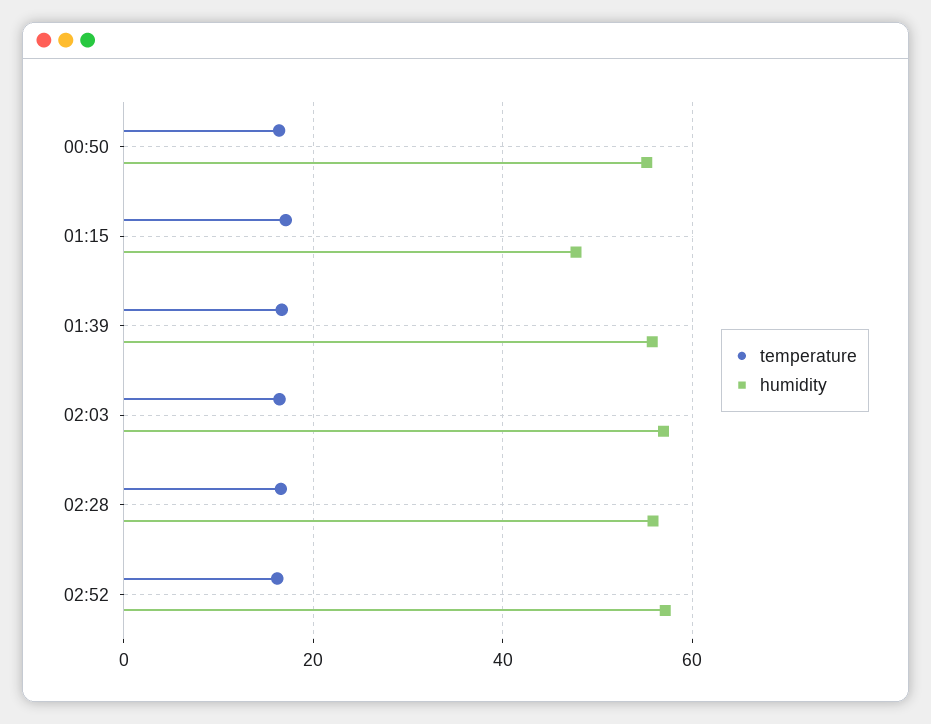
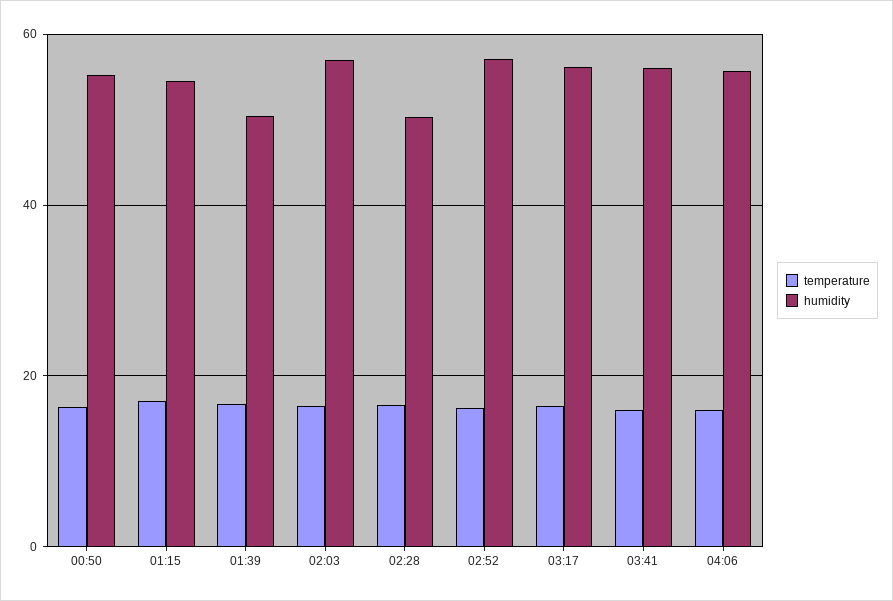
humidity, 01:15: 48 -> 54
humidity, 01:39: 56 -> 50
humidity, 02:28: 56 -> 50
temperature, 03:17: none -> 16
humidity, 03:17: none -> 56
temperature, 03:41: none -> 16
humidity, 03:41: none -> 56
temperature, 04:06: none -> 16
humidity, 04:06: none -> 56

